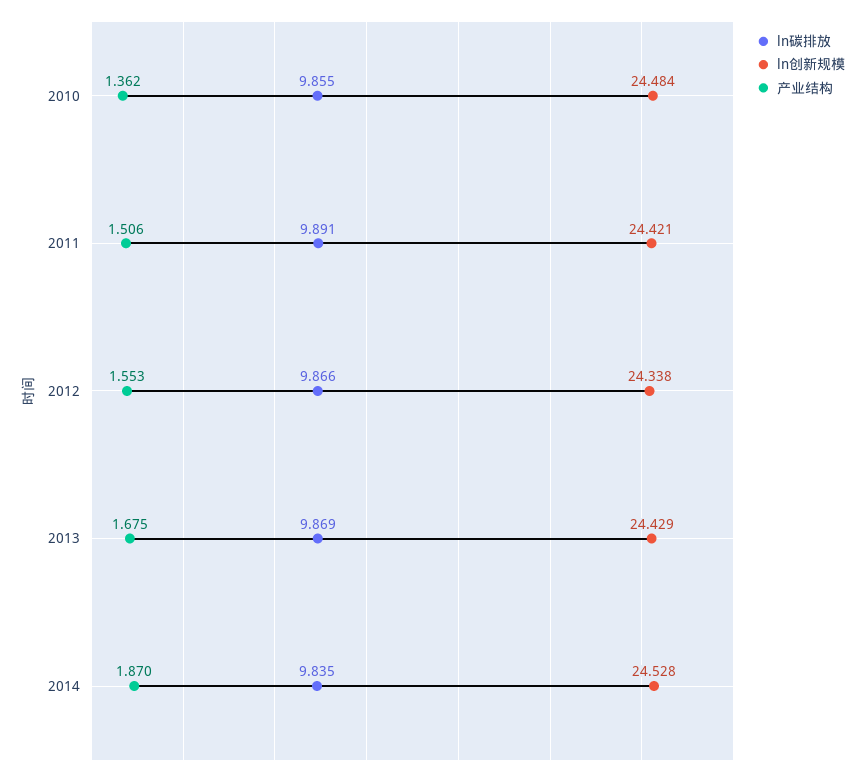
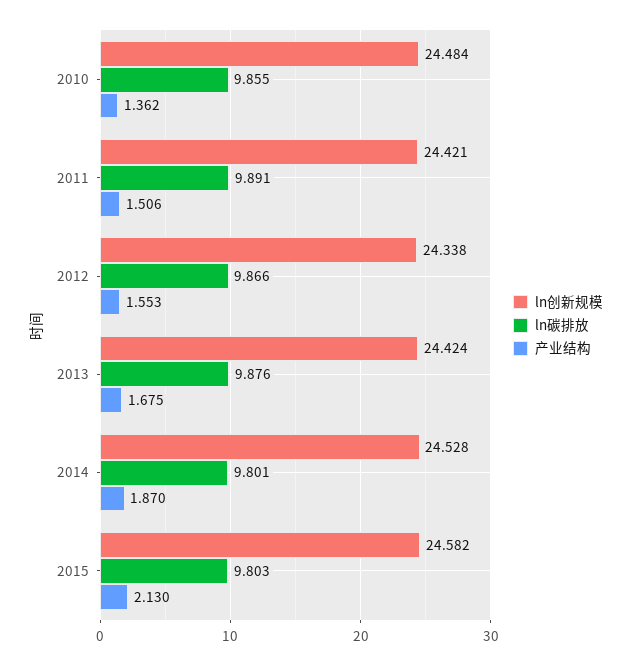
ln碳排放, 2013: 9.869 -> 9.876
ln创新规模, 2013: 24.429 -> 24.424
ln碳排放, 2014: 9.835 -> 9.801
ln创新规模, 2015: none -> 24.582
ln碳排放, 2015: none -> 9.803
产业结构, 2015: none -> 2.13

